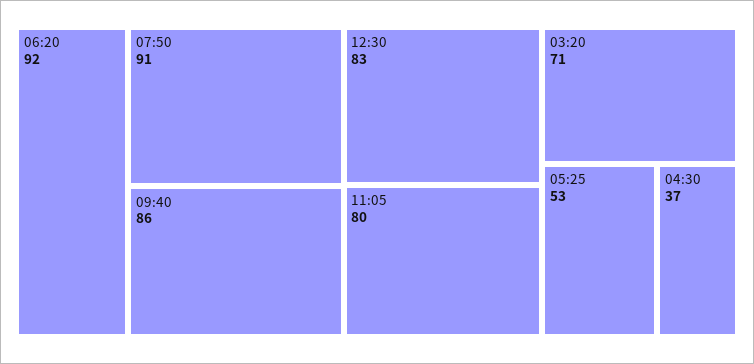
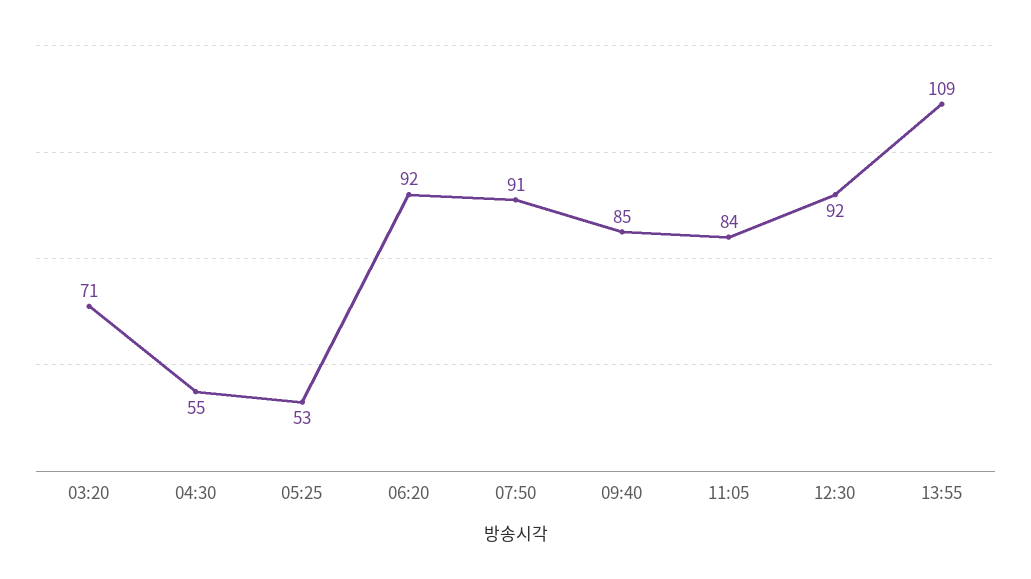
09:40: 86 -> 85
12:30: 83 -> 92
11:05: 80 -> 84
04:30: 37 -> 55
13:55: none -> 109

